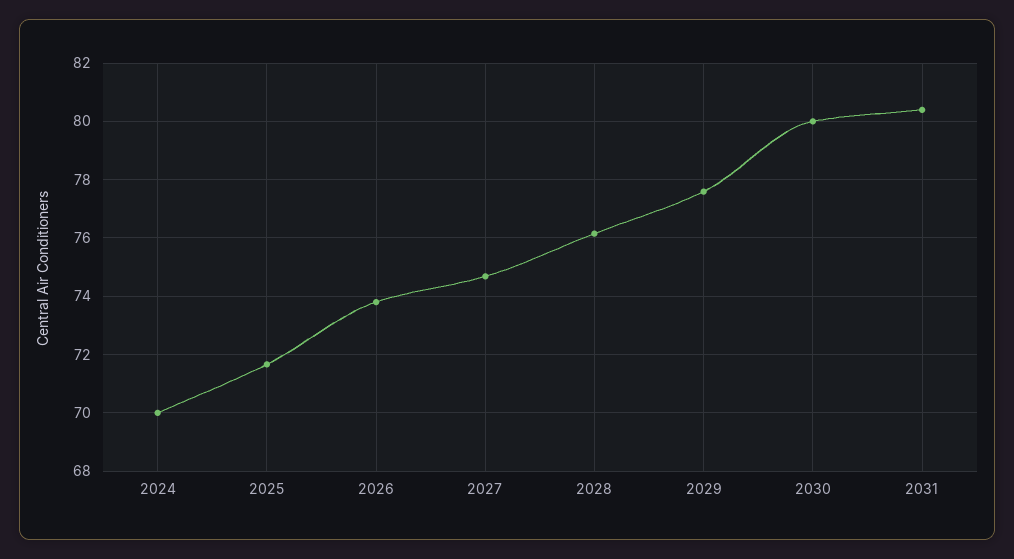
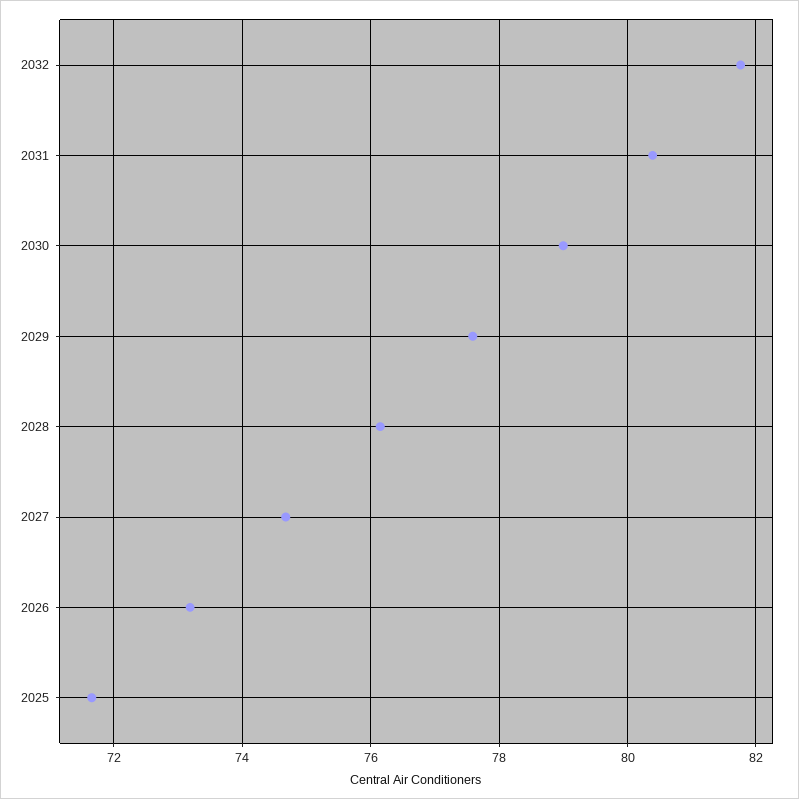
2024: 70 -> none
2026: 73.75 -> 73.2
2030: 80 -> 79
2032: none -> 81.8

